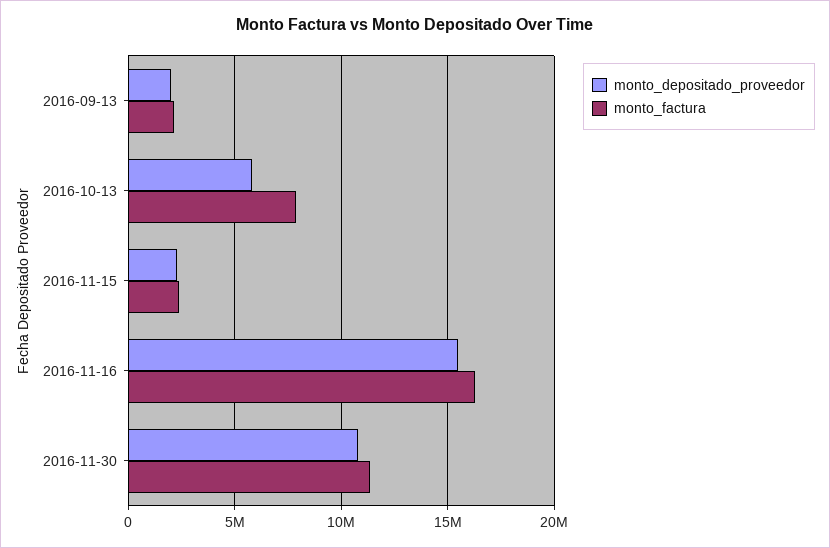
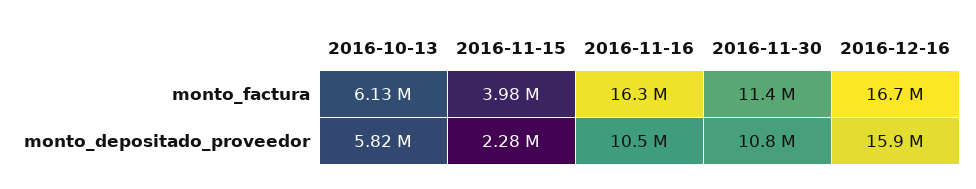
monto_depositado_proveedor, 2016-09-13: 2000000 -> none
monto_factura, 2016-09-13: 2000000 -> none
monto_factura, 2016-10-13: 8000000 -> 6130000
monto_factura, 2016-11-15: 2500000 -> 3980000
monto_depositado_proveedor, 2016-11-16: 15500000 -> 10500000
monto_factura, 2016-12-16: none -> 16700000
monto_depositado_proveedor, 2016-12-16: none -> 15900000

